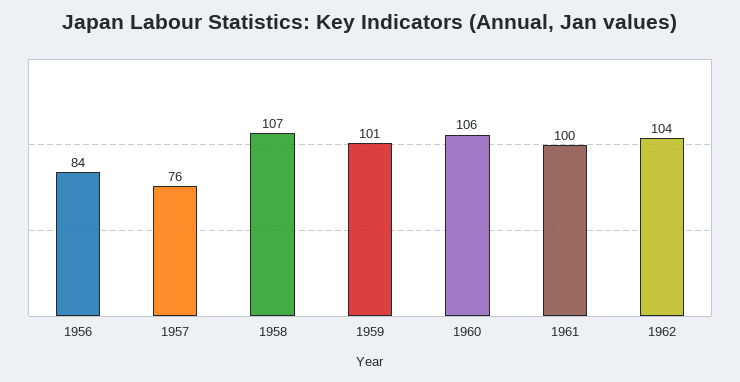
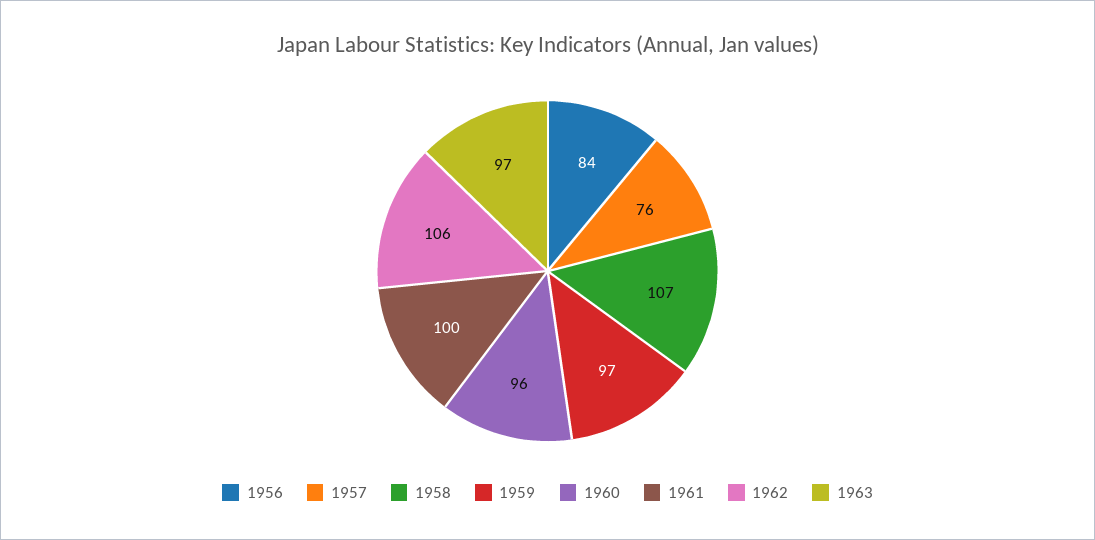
1959: 101 -> 97
1960: 106 -> 96
1962: 104 -> 106
1963: none -> 97

